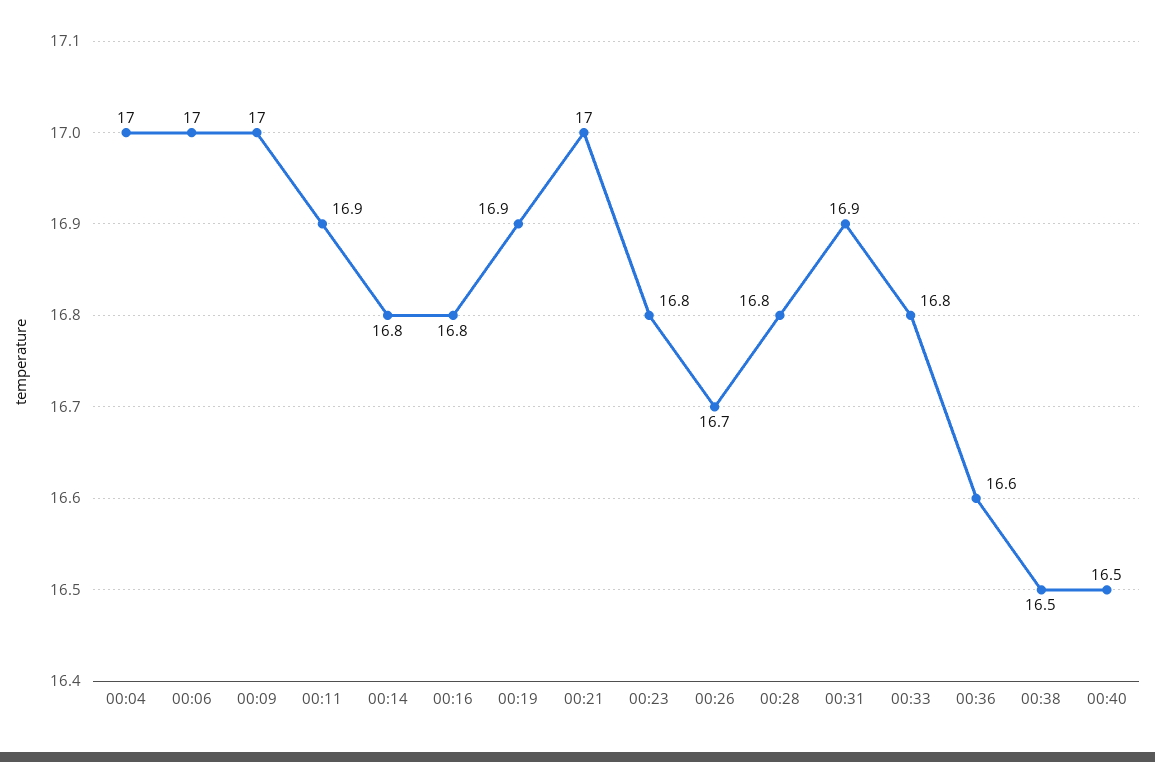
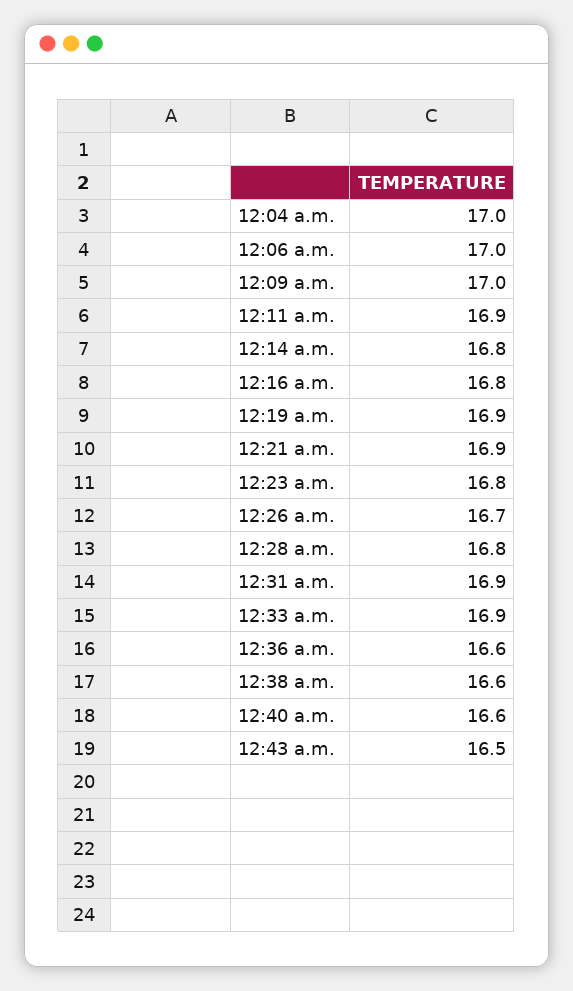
00:21: 17 -> 16.9
00:33: 16.8 -> 16.9
00:38: 16.5 -> 16.6
00:40: 16.5 -> 16.6
12:43 a.m.: none -> 16.5

